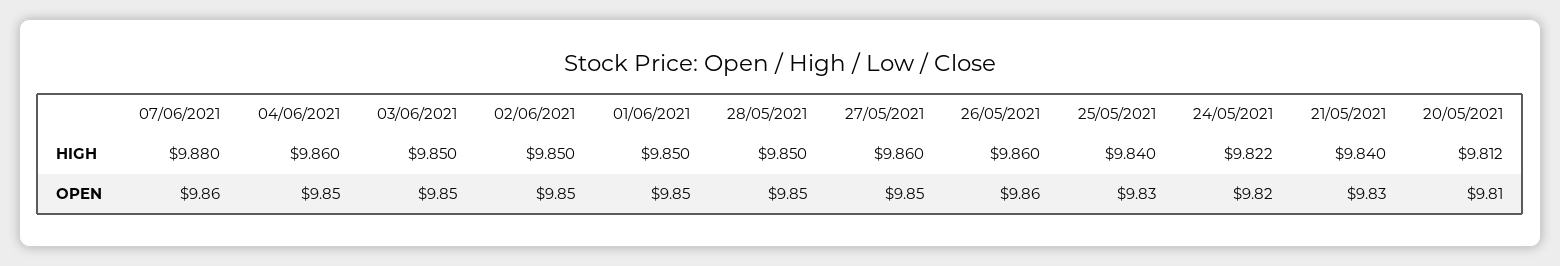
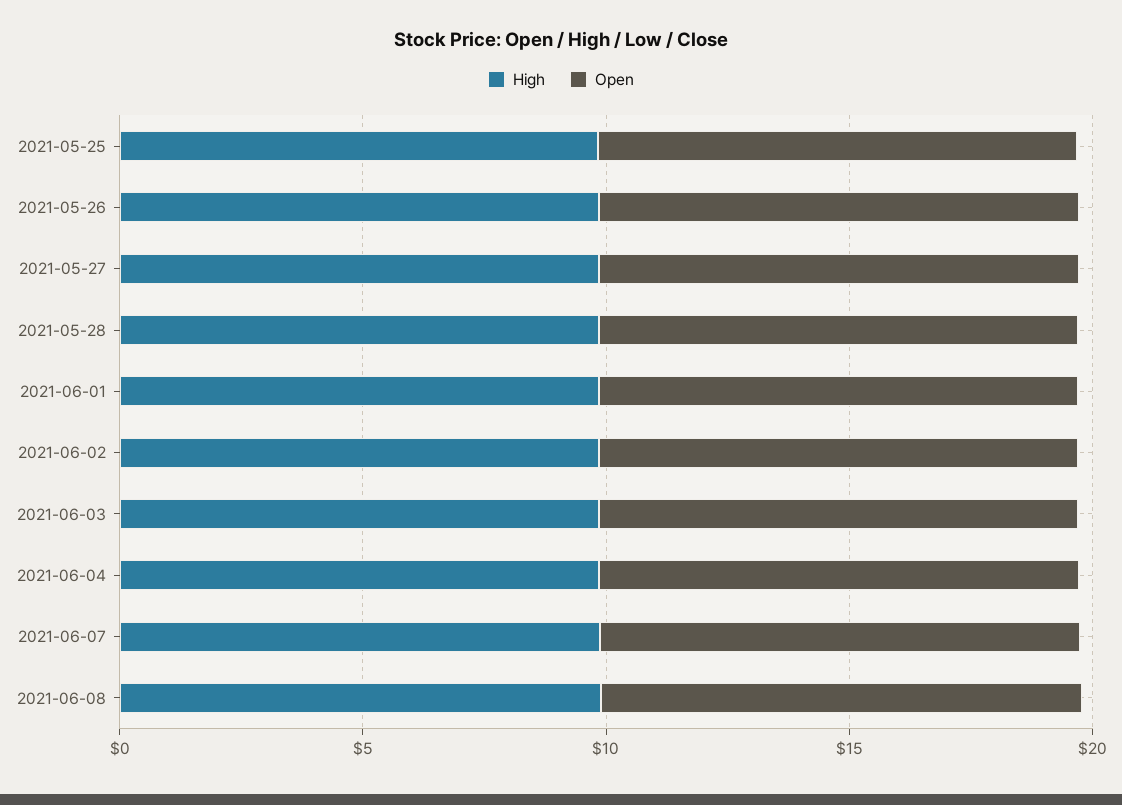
HIGH, 24/05/2021: 9.822 -> none
HIGH, 21/05/2021: 9.84 -> none
HIGH, 20/05/2021: 9.812 -> none
OPEN, 24/05/2021: 9.82 -> none
OPEN, 21/05/2021: 9.83 -> none
OPEN, 20/05/2021: 9.81 -> none
HIGH, 2021-06-08: none -> 10
OPEN, 2021-06-08: none -> 10

